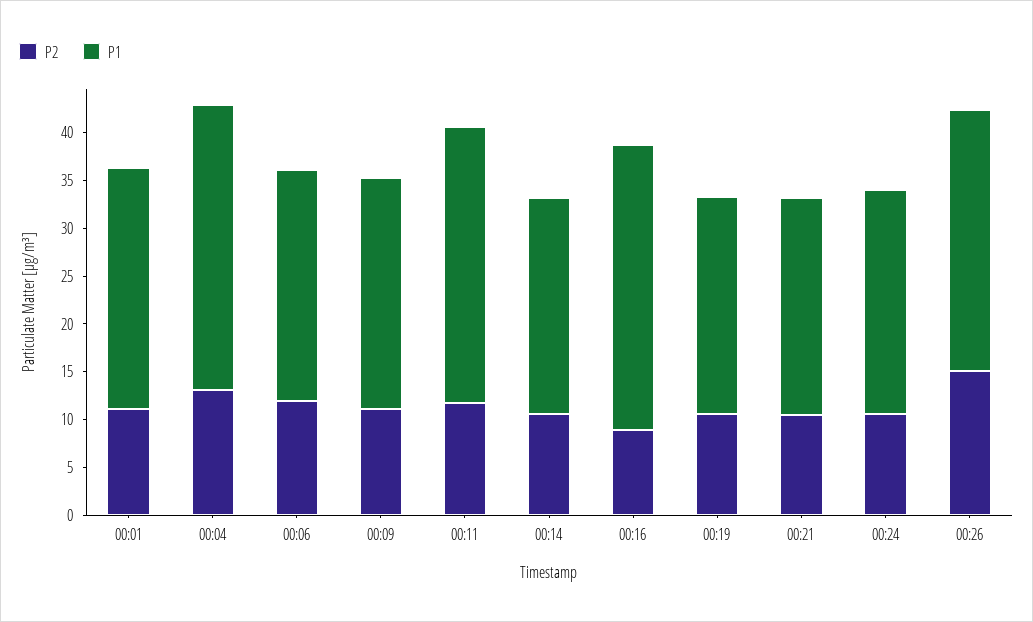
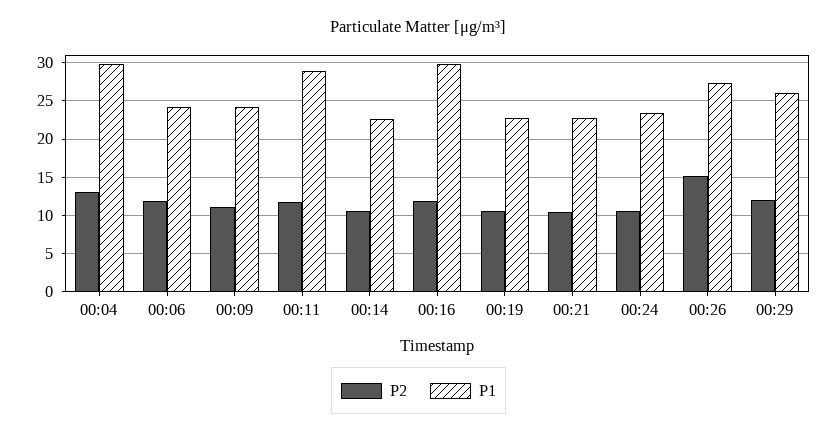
P2, 00:01: 11 -> none
P1, 00:01: 25 -> none
P2, 00:16: 9 -> 12
P2, 00:29: none -> 12
P1, 00:29: none -> 26

